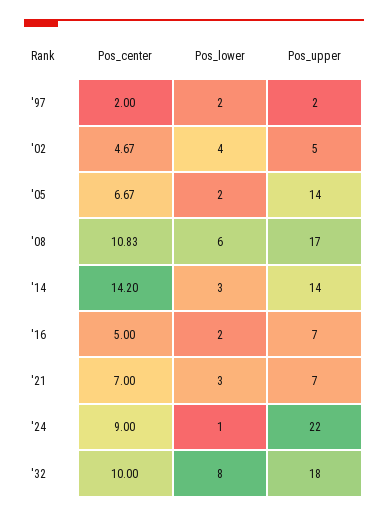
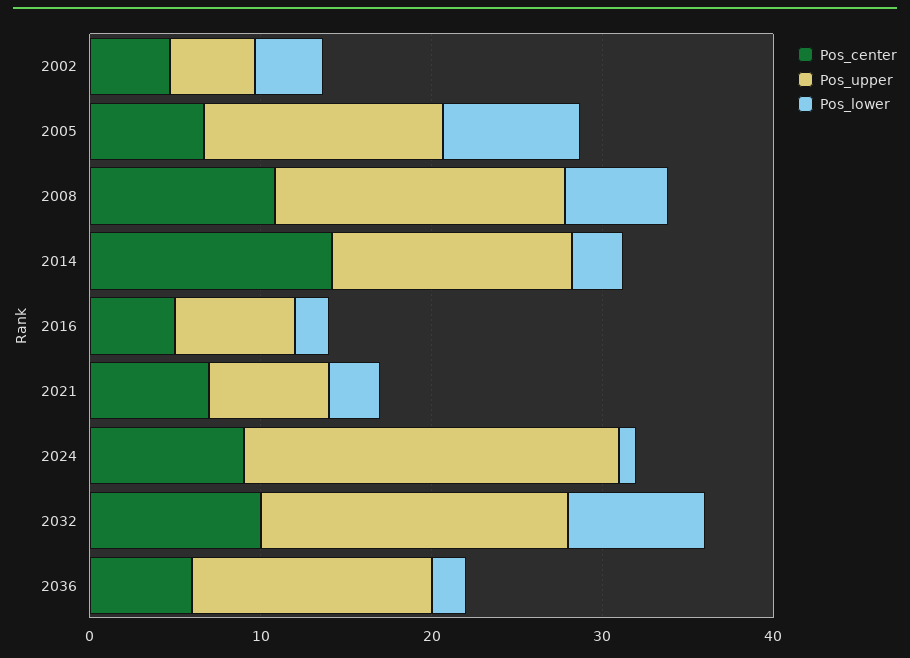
Pos_center, '97: 2 -> none
Pos_lower, '97: 2 -> none
Pos_upper, '97: 2 -> none
Pos_lower, '05: 2 -> 8
Pos_center, 2036: none -> 6
Pos_upper, 2036: none -> 14
Pos_lower, 2036: none -> 2

